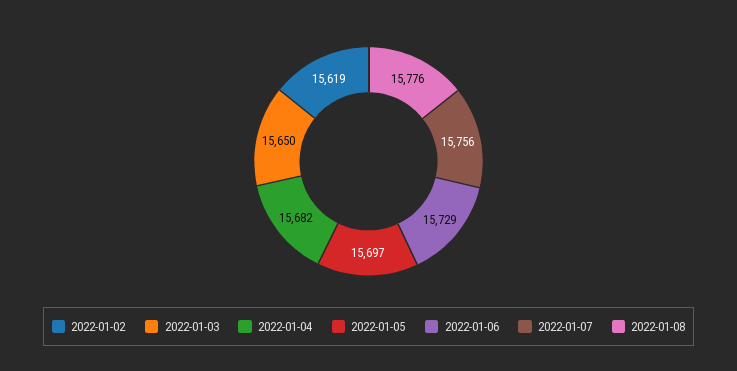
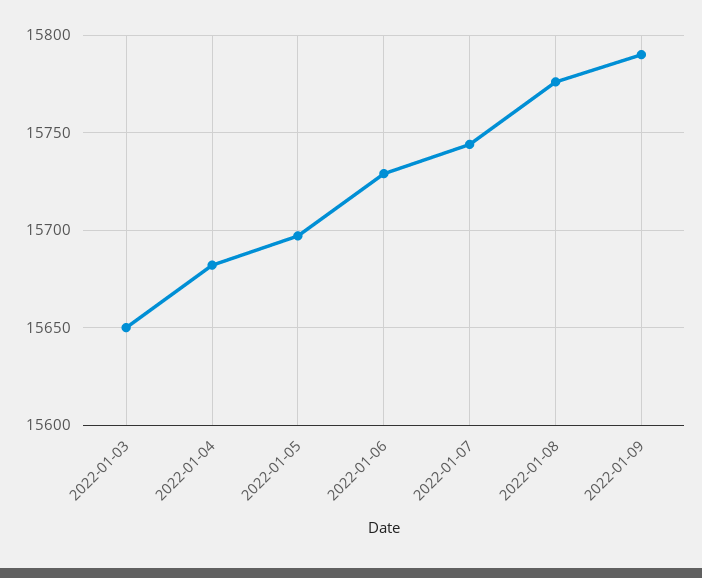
2022-01-02: 15619 -> none
2022-01-07: 15756 -> 15745
2022-01-09: none -> 15790

